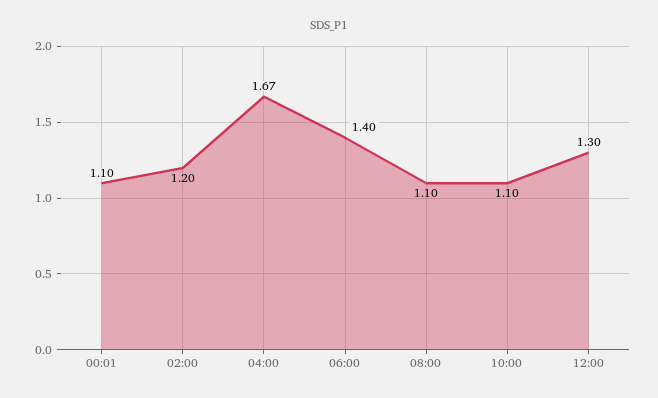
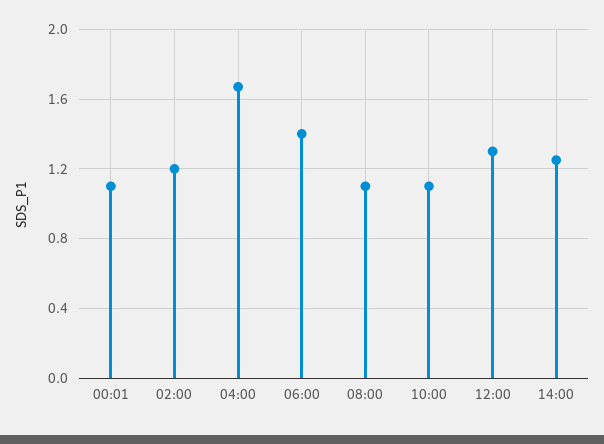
14:00: none -> 1.25

